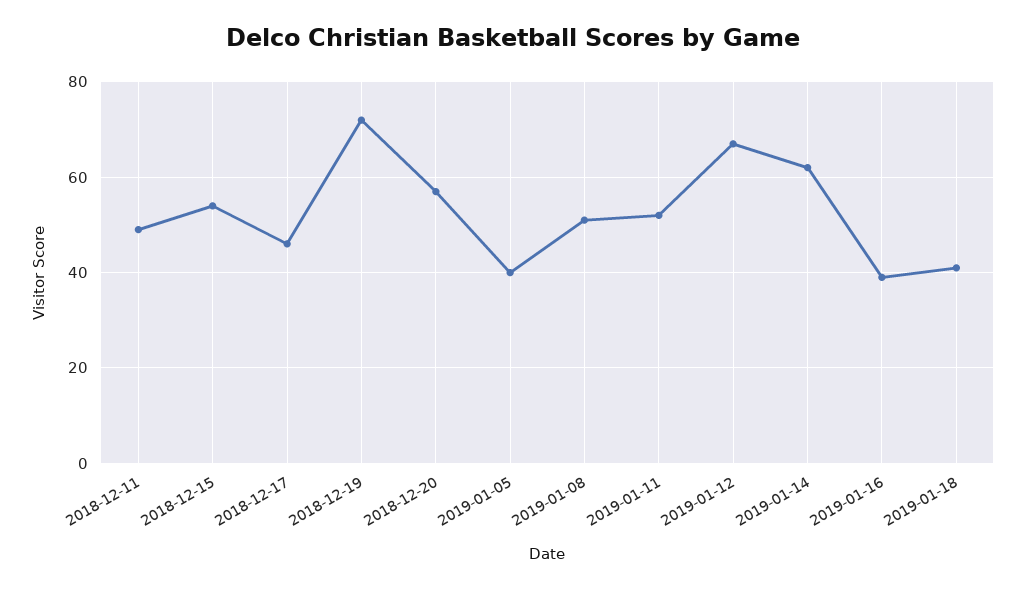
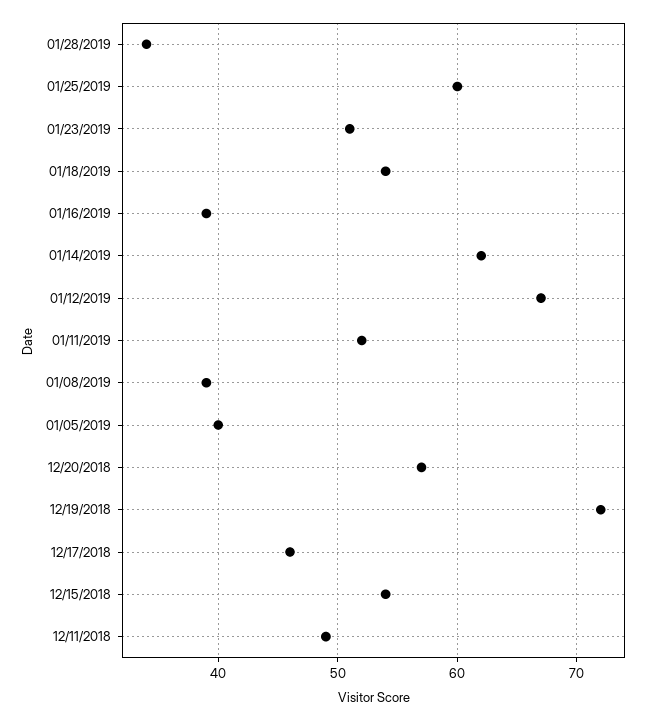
2019-01-08: 50 -> 39
2019-01-18: 40 -> 54
01/28/2019: none -> 34
01/25/2019: none -> 60
01/23/2019: none -> 51

